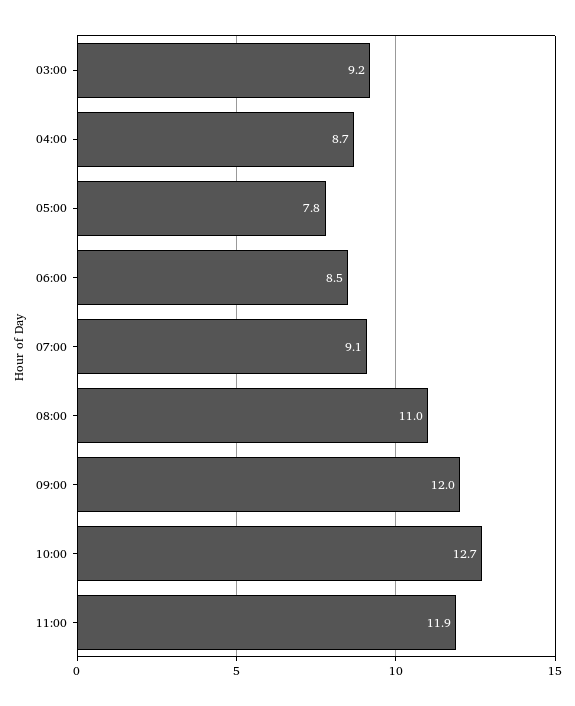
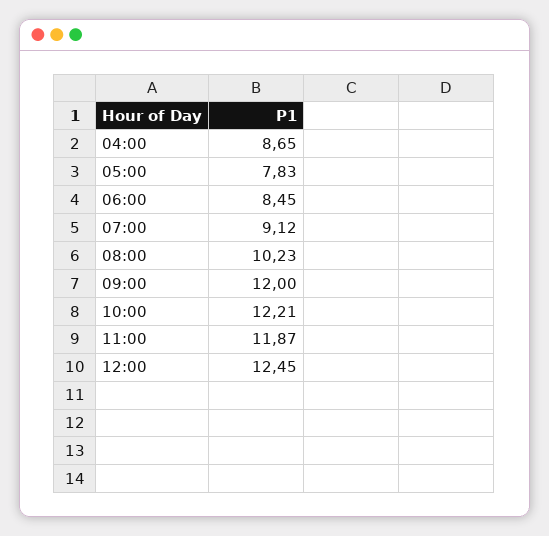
03:00: 9.2 -> none
08:00: 11 -> 10.23
10:00: 12.7 -> 12.21
12:00: none -> 12.45

